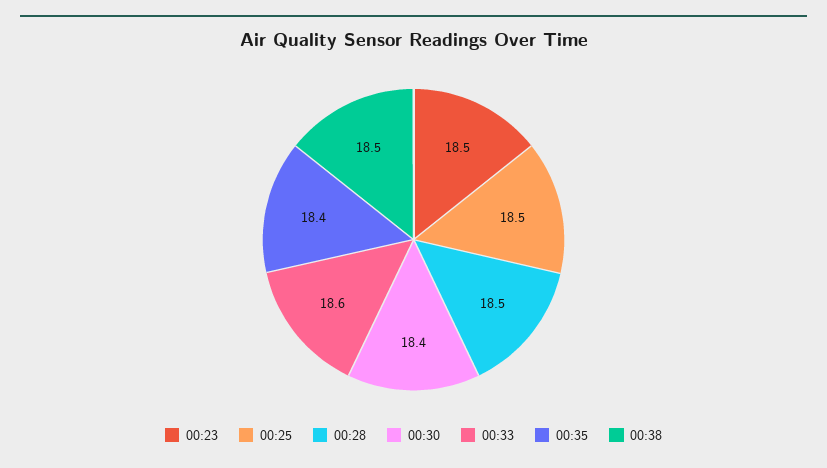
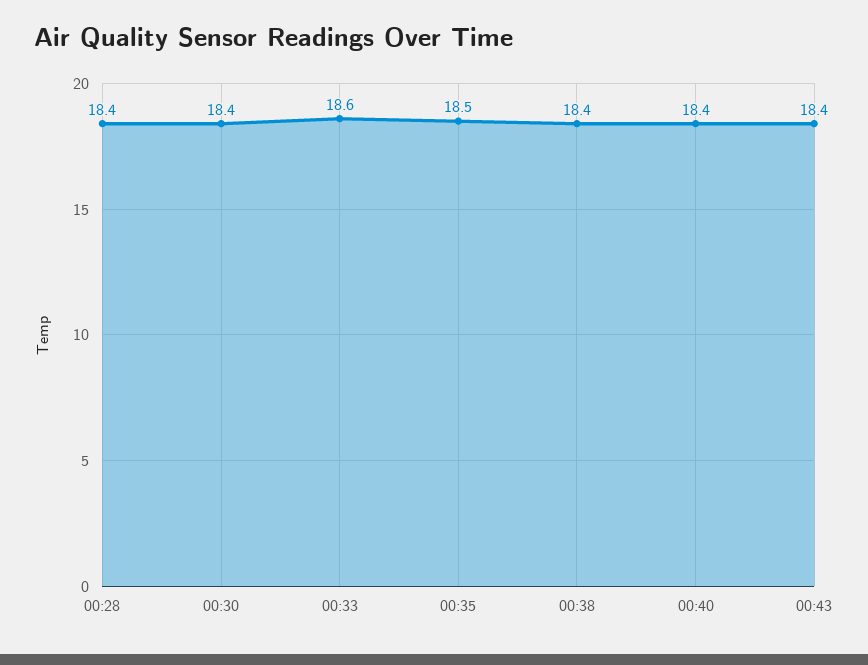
00:23: 18.5 -> none
00:25: 18.5 -> none
00:28: 18.5 -> 18.4
00:35: 18.4 -> 18.5
00:38: 18.5 -> 18.4
00:40: none -> 18.4
00:43: none -> 18.4

